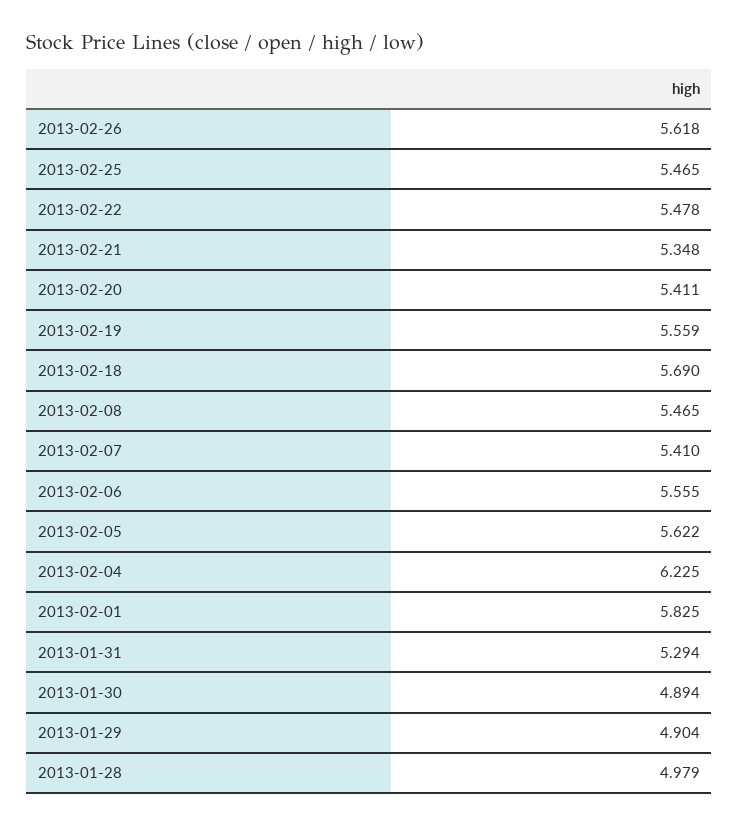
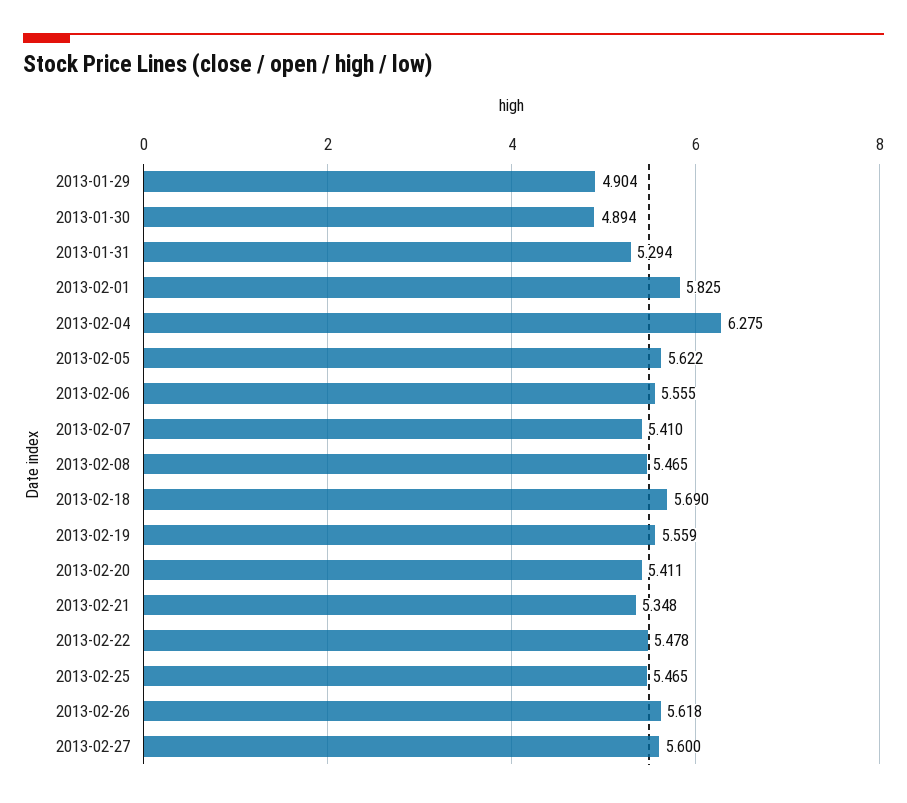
2013-02-04: 6.225 -> 6.275
2013-01-28: 4.979 -> none
2013-02-27: none -> 5.6

